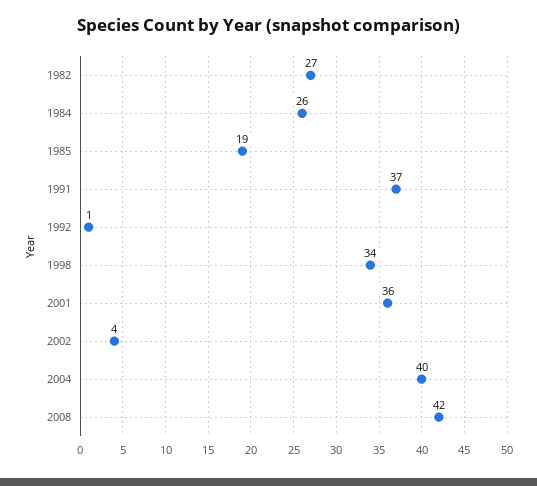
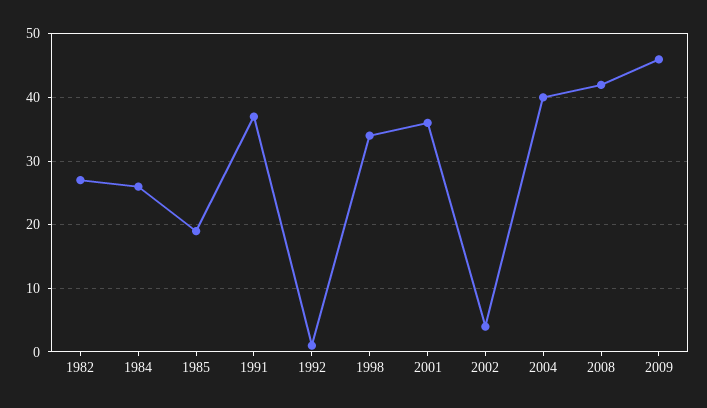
2009: none -> 46

